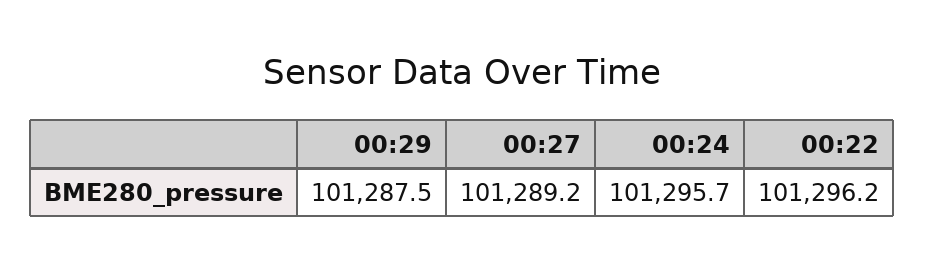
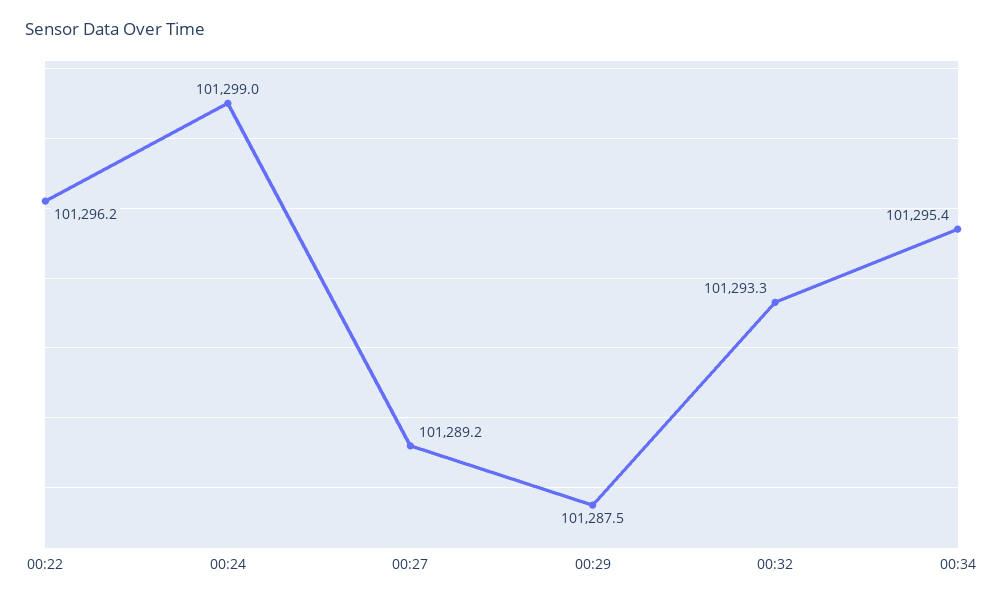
00:24: 101295.7 -> 101299
00:32: none -> 101293.3
00:34: none -> 101295.4

